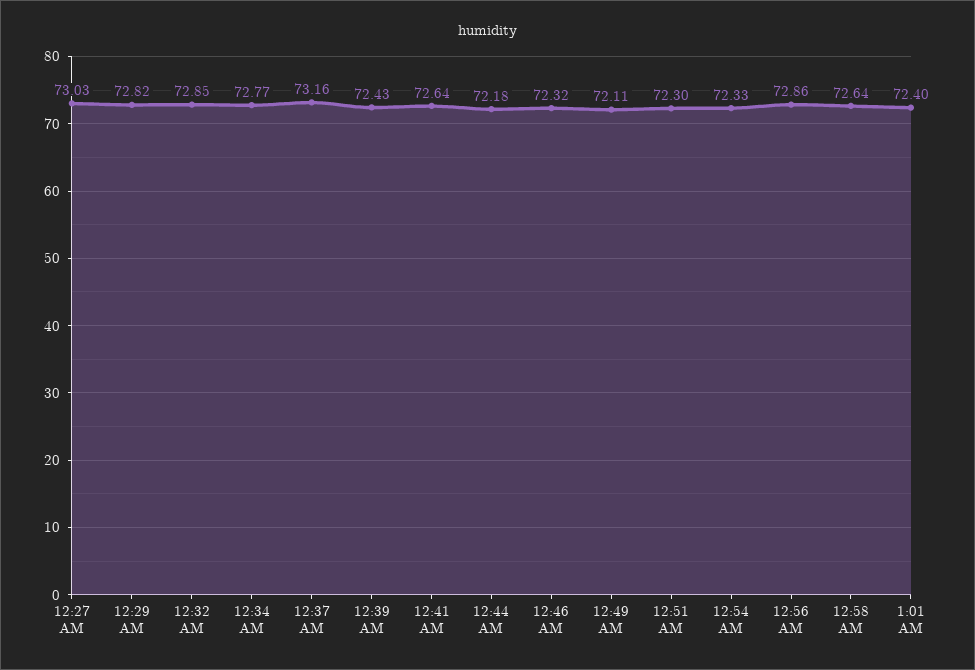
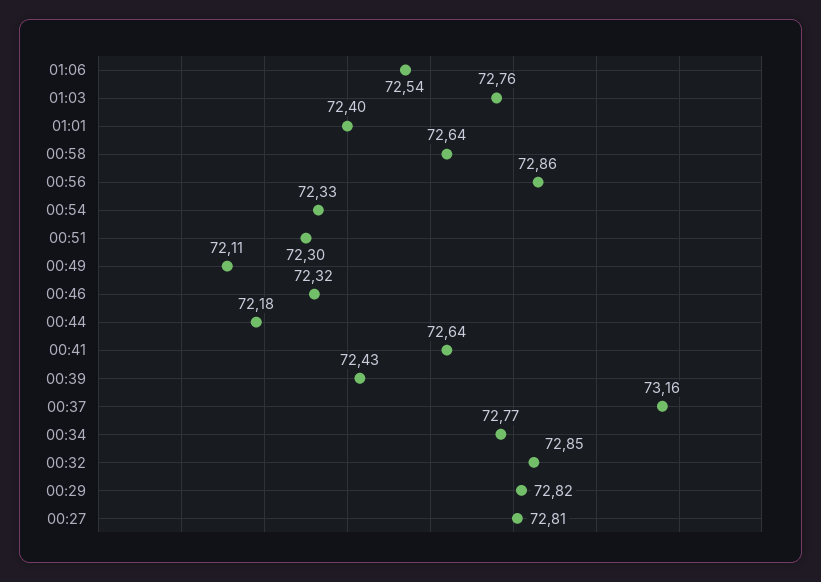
12:27 AM: 73.03 -> 72.81
01:06: none -> 72.54
01:03: none -> 72.76

